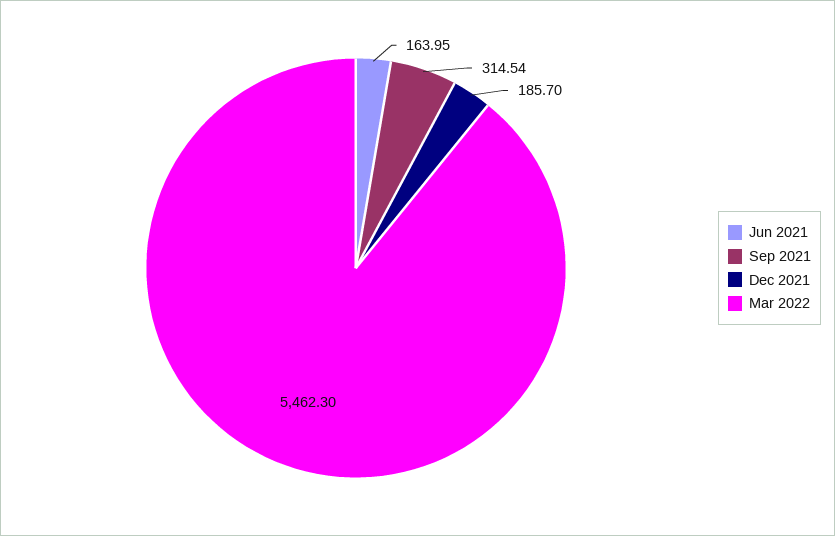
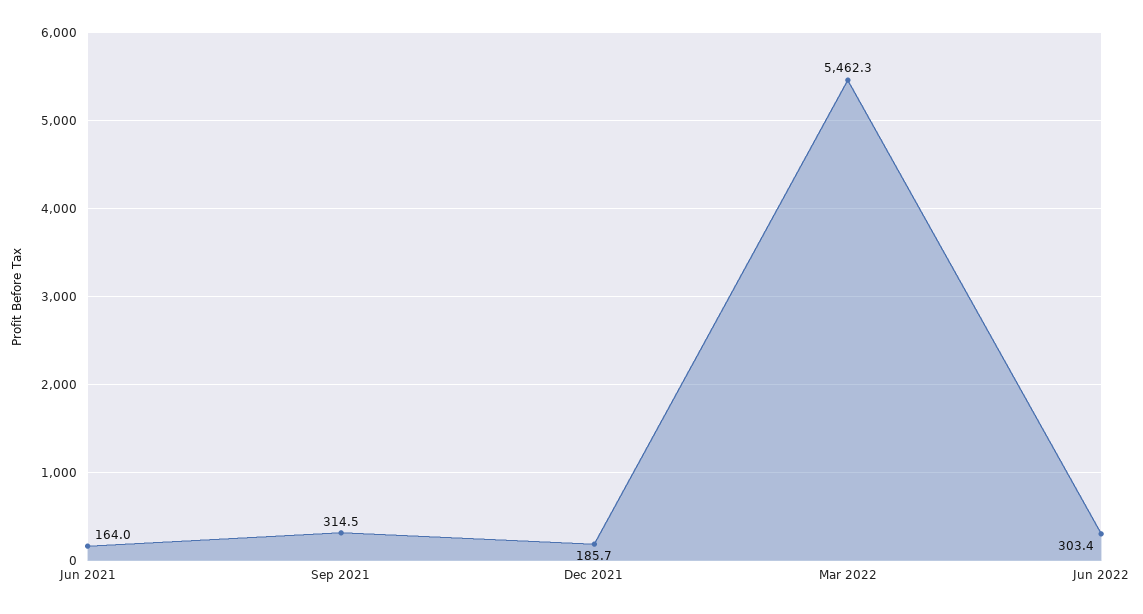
Jun 2022: none -> 303.4

